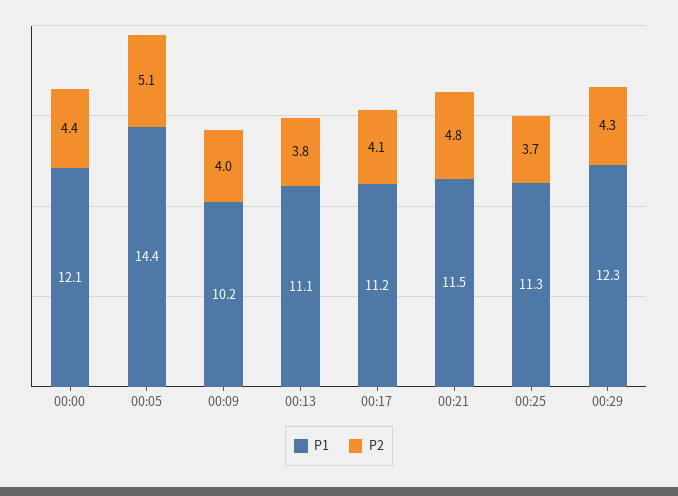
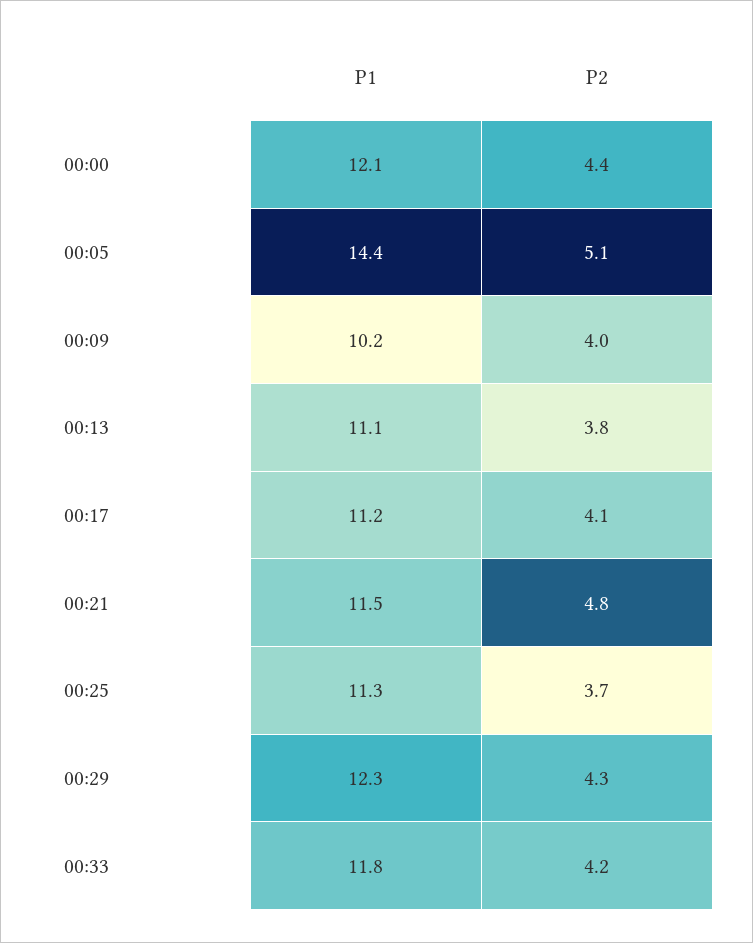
P1, 00:33: none -> 11.8
P2, 00:33: none -> 4.2

